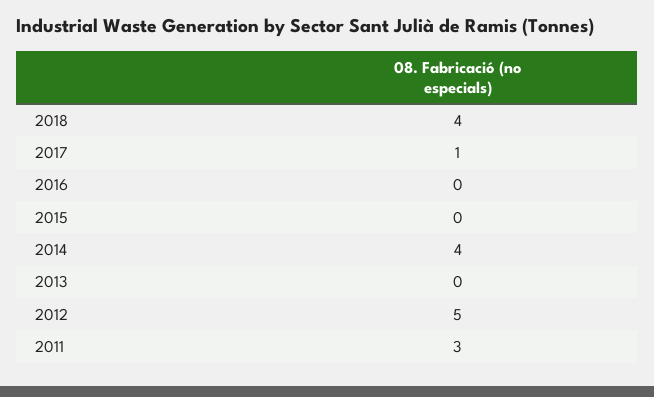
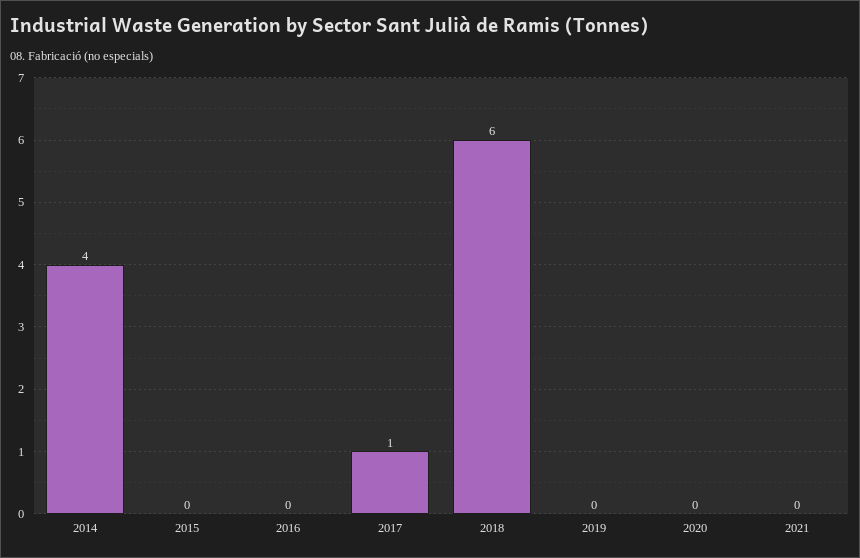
2018: 4 -> 6
2013: 0 -> none
2012: 5 -> none
2011: 3 -> none
2019: none -> 0
2020: none -> 0
2021: none -> 0

